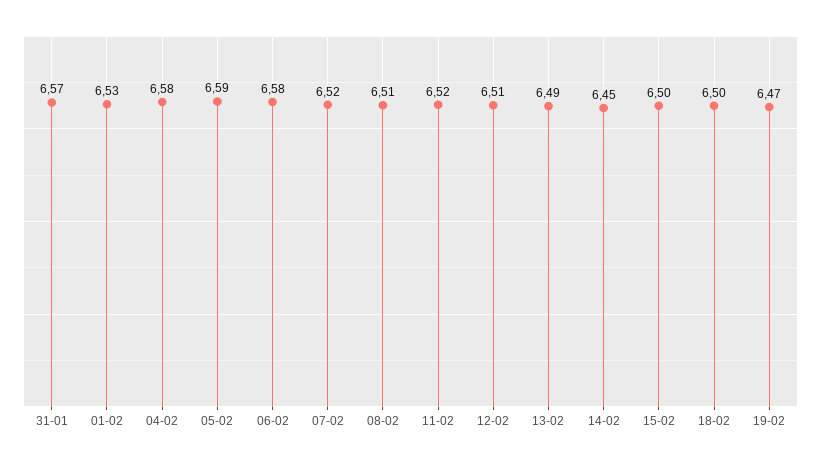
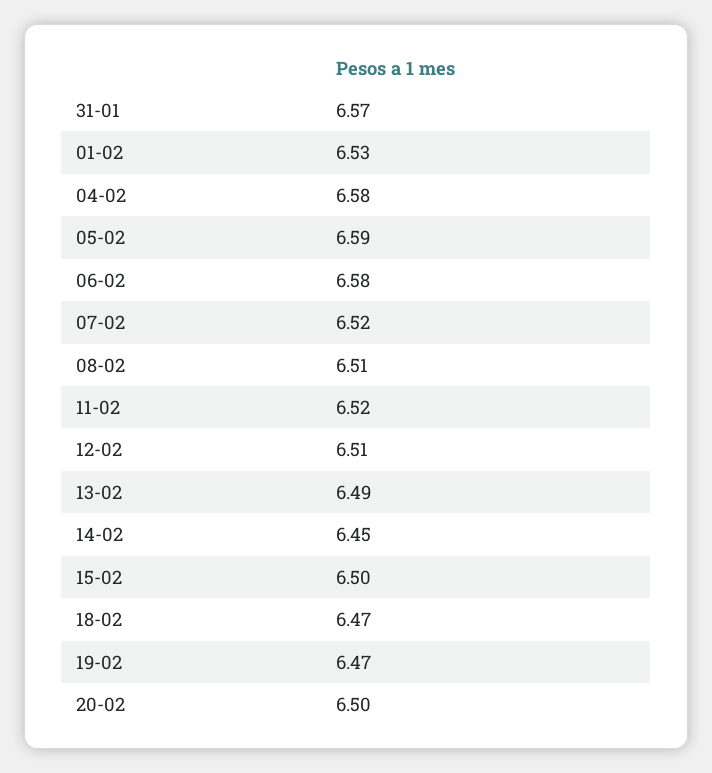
18-02: 6.5 -> 6.47
20-02: none -> 6.5

